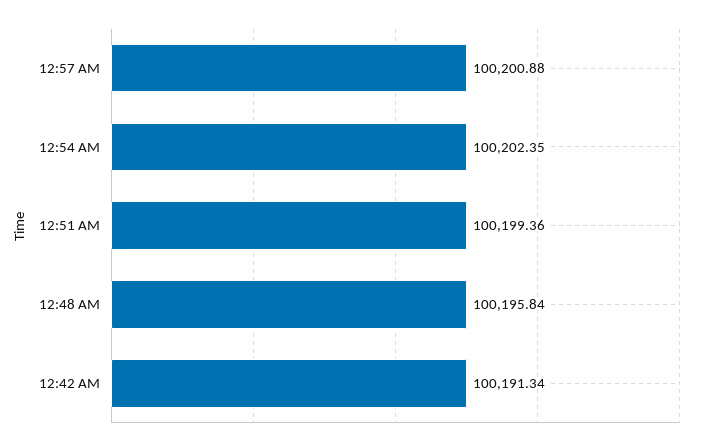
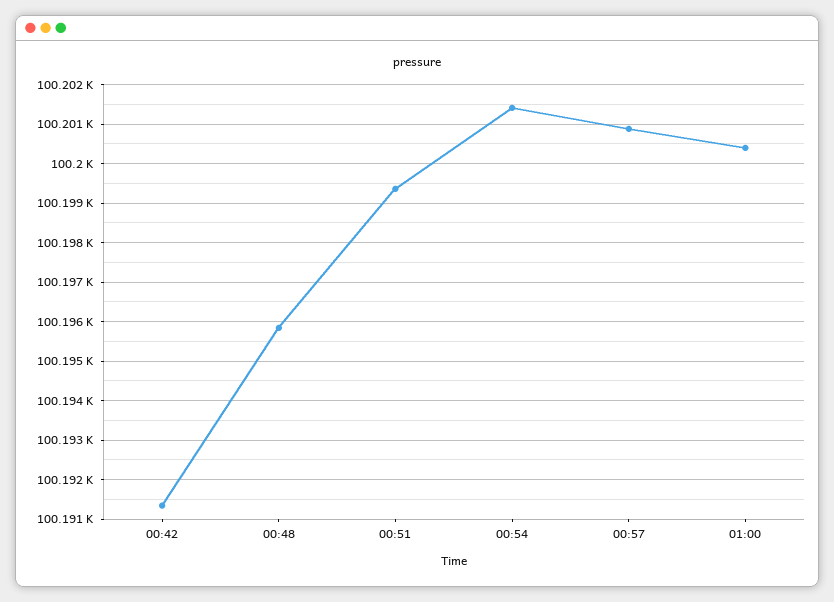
12:54 AM: 100202.35 -> 100201.4
01:00: none -> 100200.4

